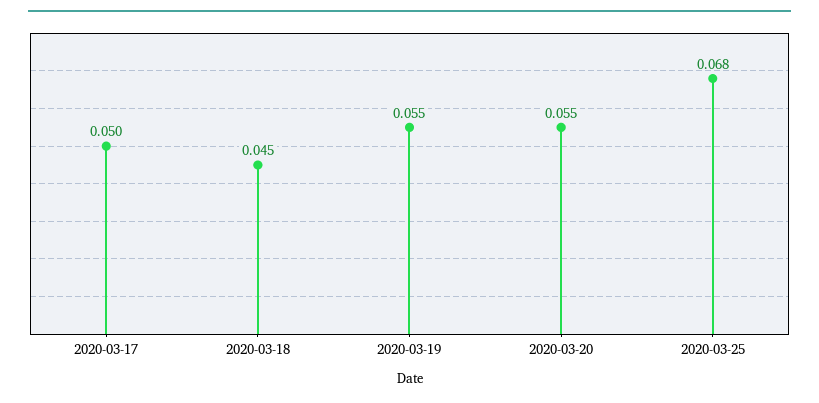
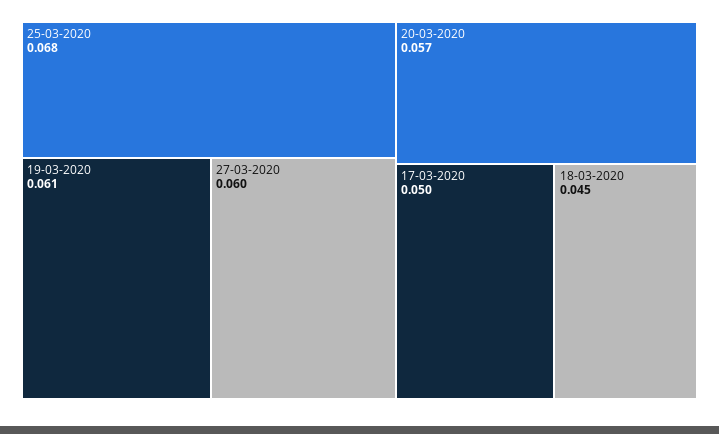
2020-03-19: 0.055 -> 0.061
2020-03-20: 0.055 -> 0.057
27-03-2020: none -> 0.06

